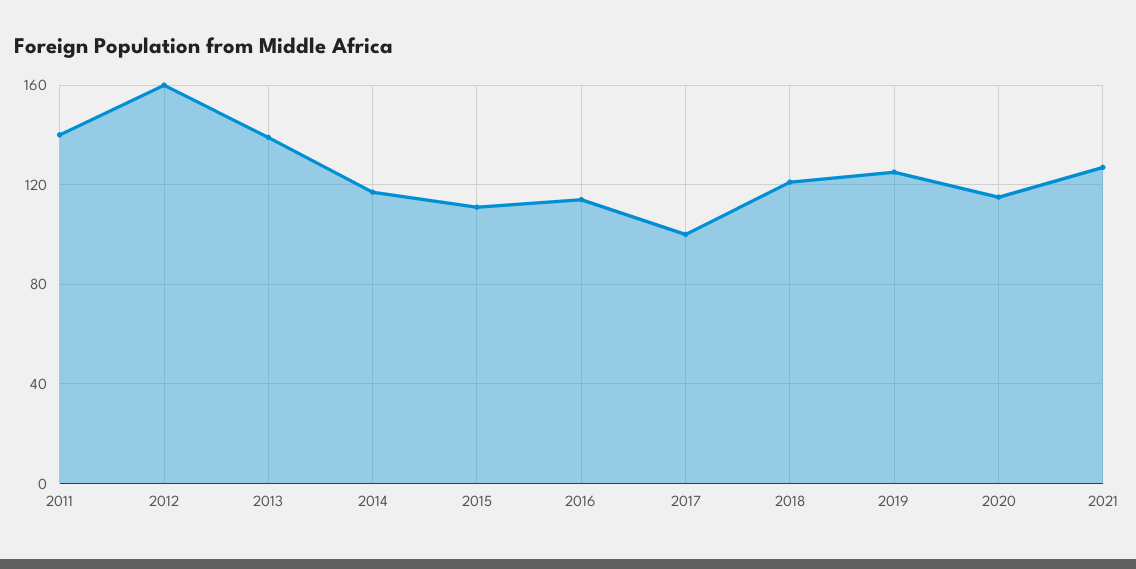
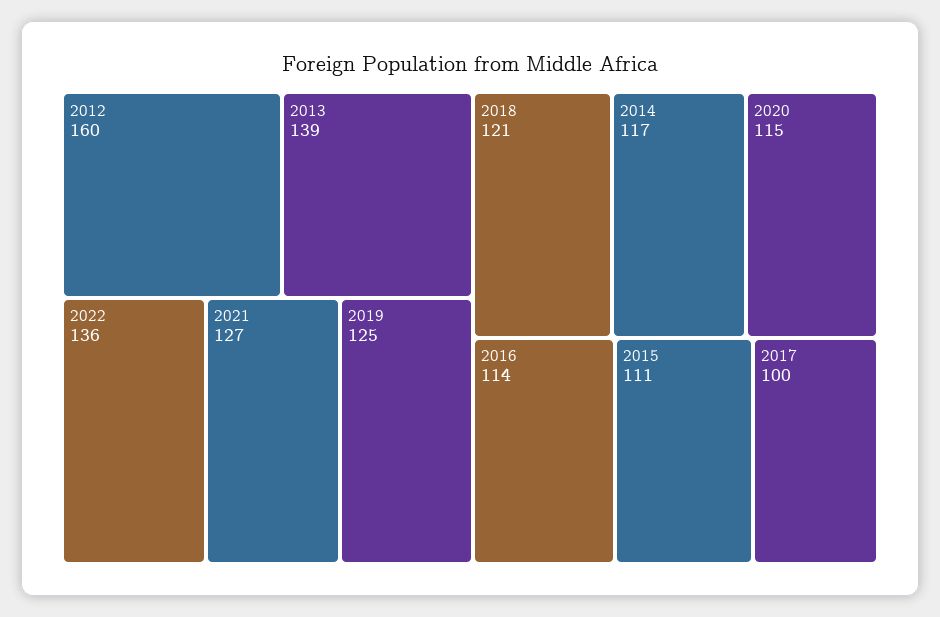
2011: 140 -> none
2022: none -> 136

